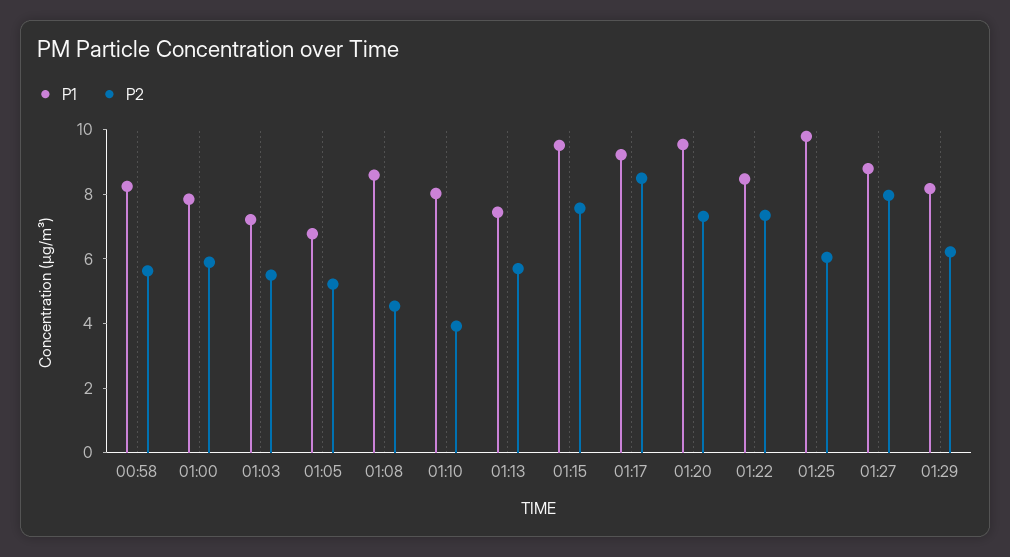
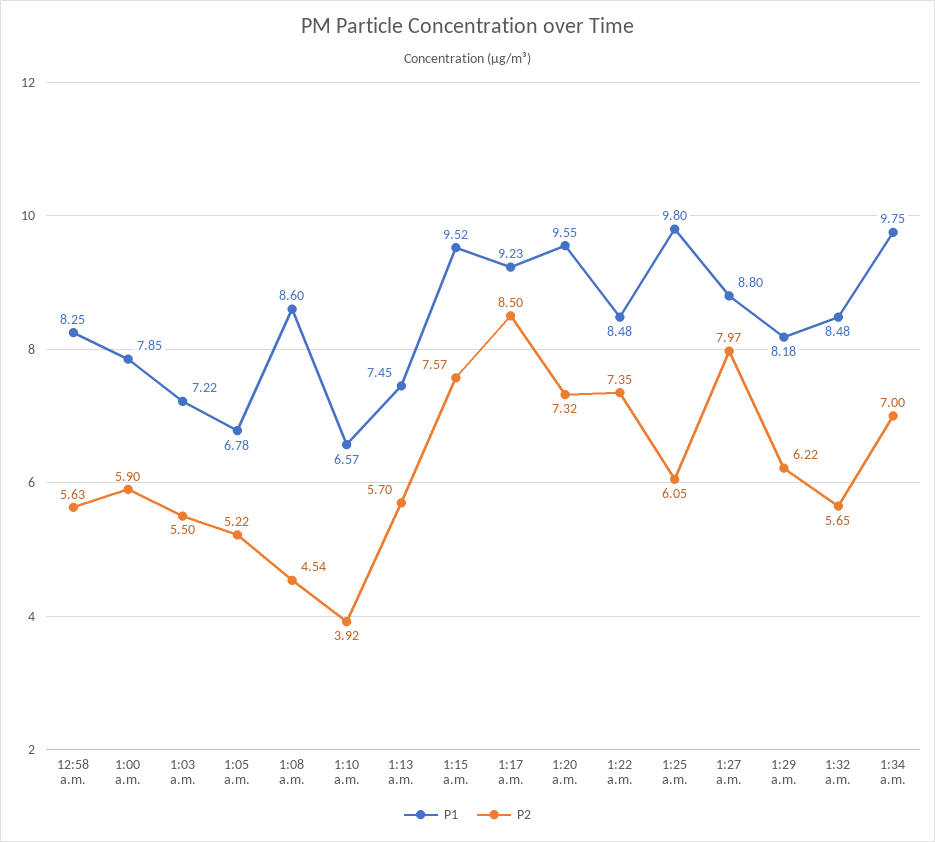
P1, 01:10: 8 -> 6.57
P1, 1:32 a.m.: none -> 8.48
P2, 1:32 a.m.: none -> 5.65
P1, 1:34 a.m.: none -> 9.75
P2, 1:34 a.m.: none -> 7

